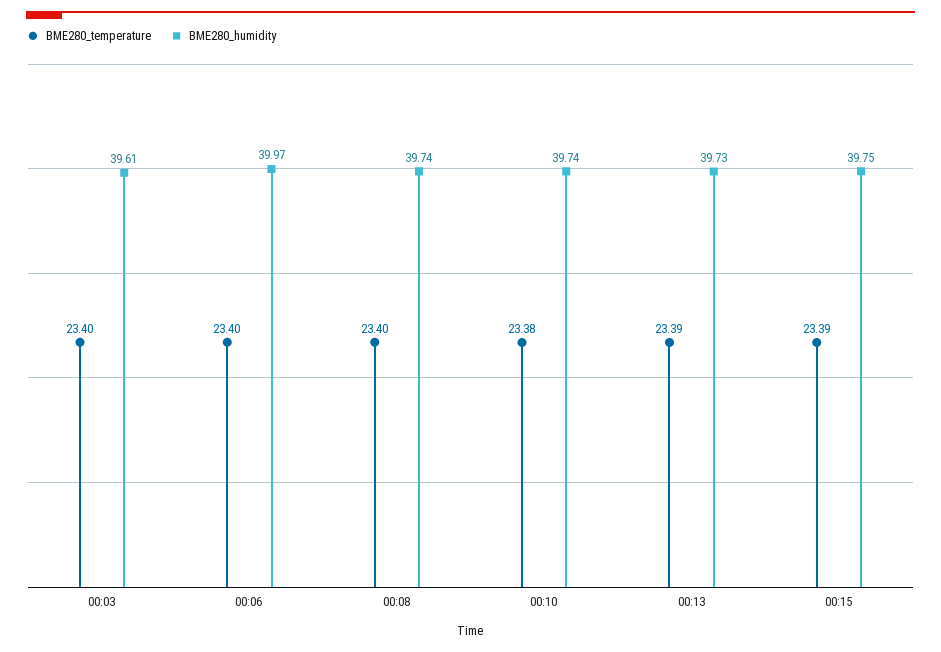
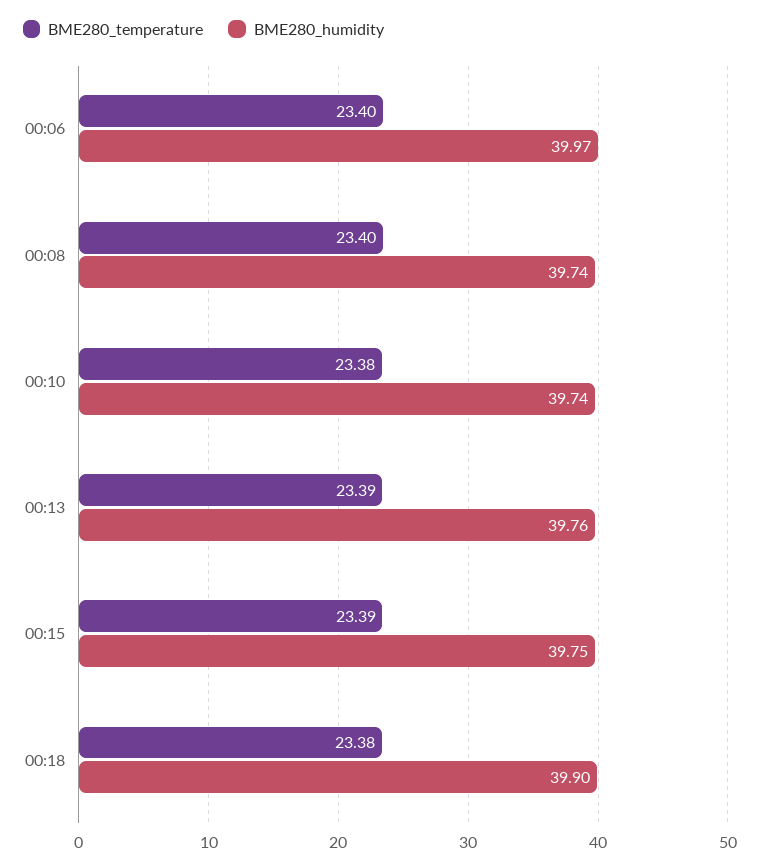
BME280_temperature, 00:03: 23.4 -> none
BME280_humidity, 00:03: 39.61 -> none
BME280_humidity, 00:13: 39.73 -> 39.76
BME280_temperature, 00:18: none -> 23.38
BME280_humidity, 00:18: none -> 39.9

